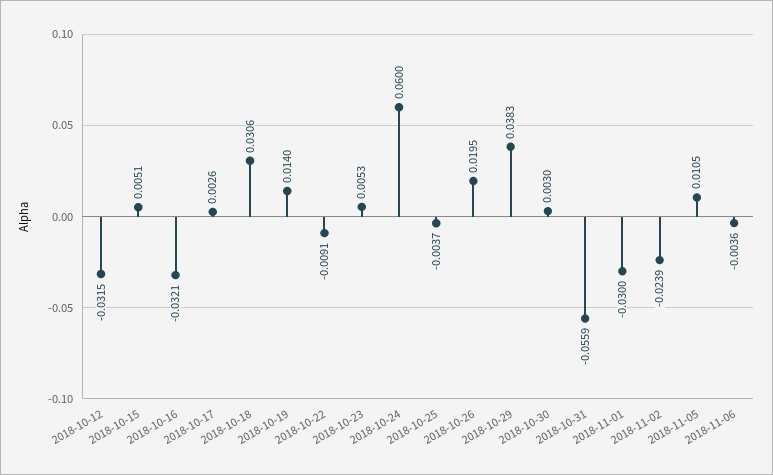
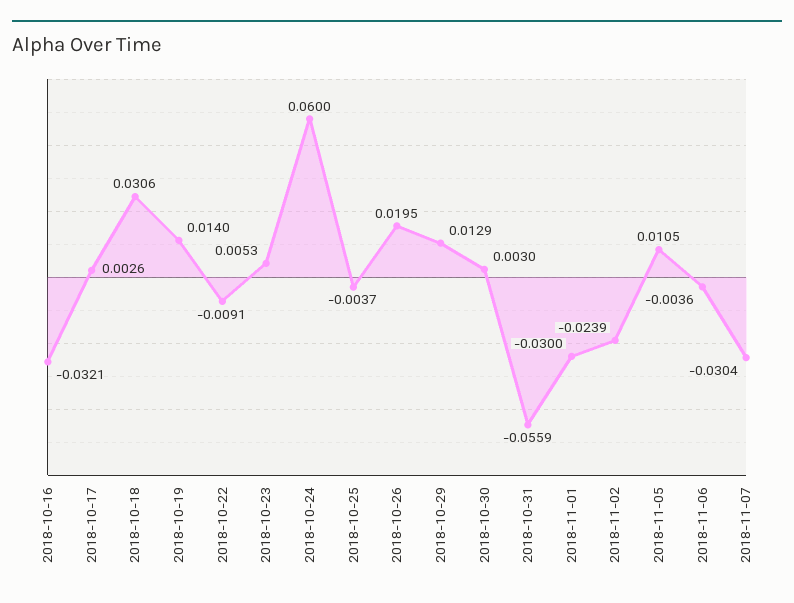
2018-10-12: -0.0315 -> none
2018-10-15: 0.0051 -> none
2018-10-29: 0.0383 -> 0.0129
2018-11-07: none -> -0.0304

